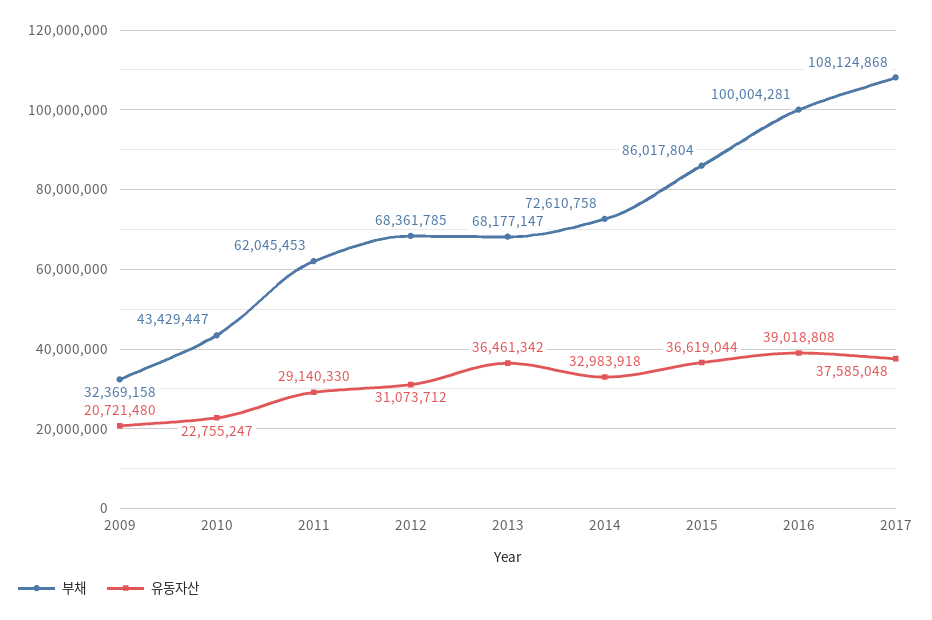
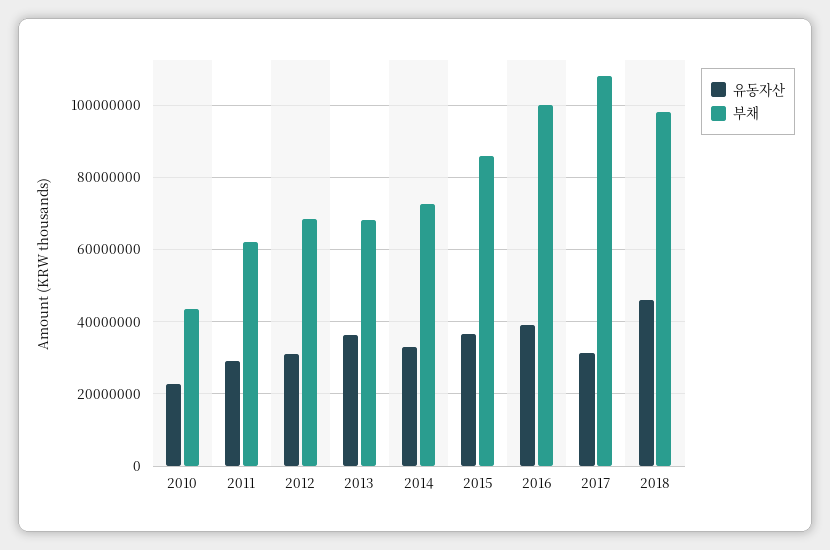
부채, 2009: 32369158 -> none
유동자산, 2009: 20721480 -> none
유동자산, 2017: 37585048 -> 32000000
유동자산, 2018: none -> 46000000
부채, 2018: none -> 98000000

